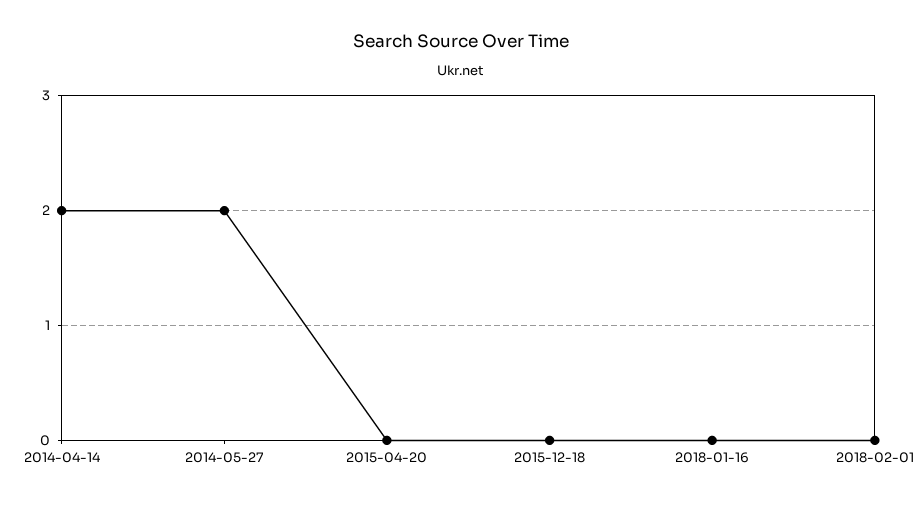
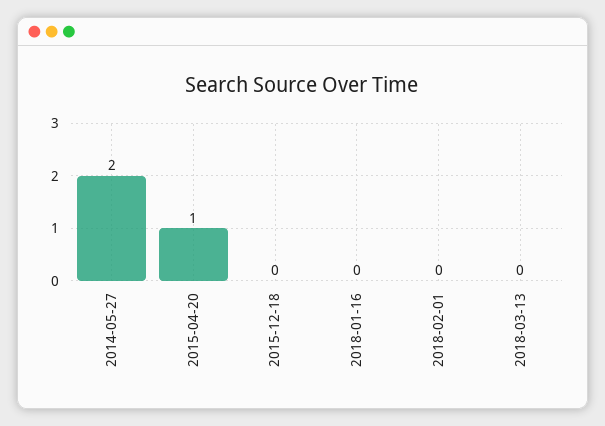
2014-04-14: 2 -> none
2015-04-20: 0 -> 1
2018-03-13: none -> 0

